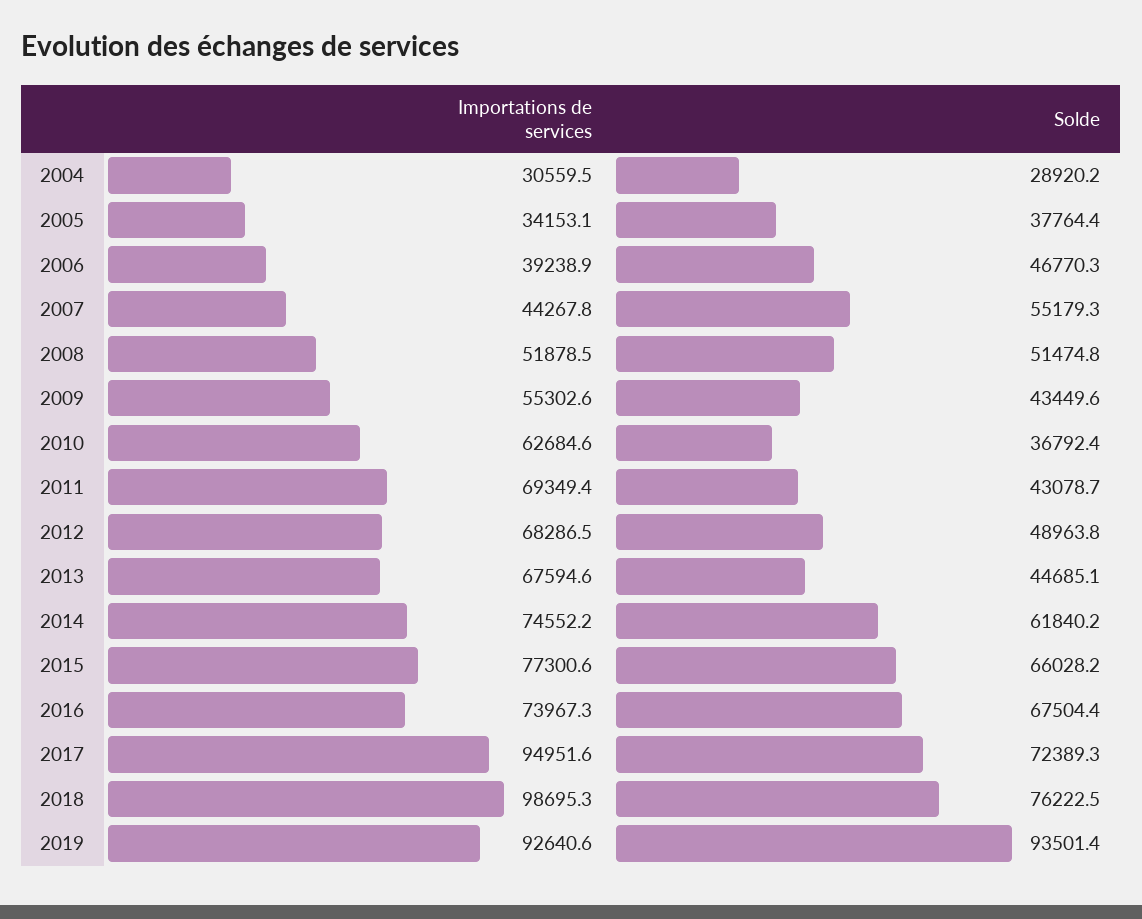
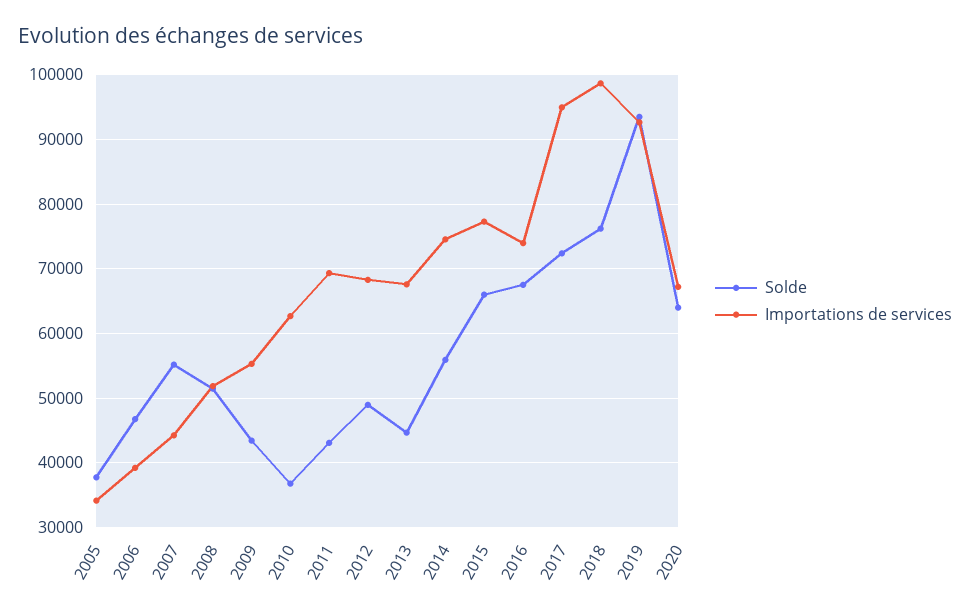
Importations de services, 2004: 30559.5 -> none
Solde, 2004: 28920.2 -> none
Solde, 2014: 61840.2 -> 56000
Solde, 2020: none -> 64000
Importations de services, 2020: none -> 67000

